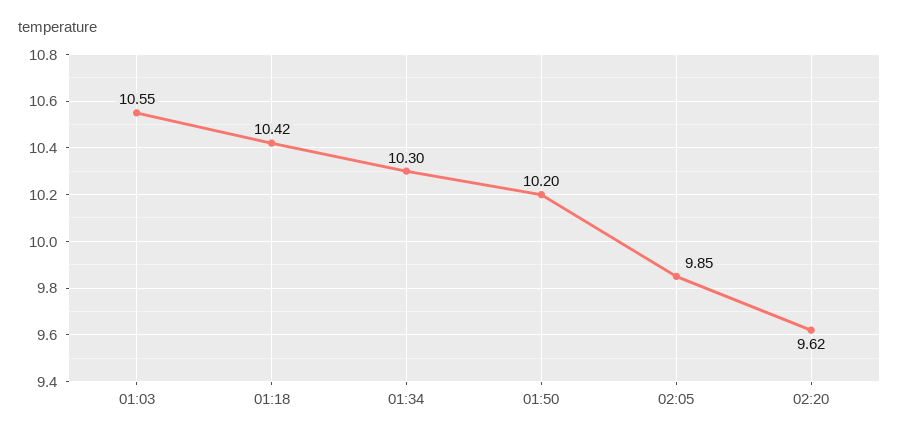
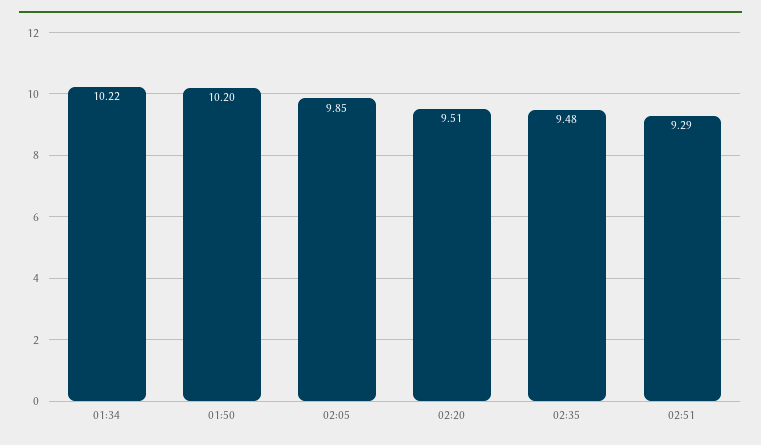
01:03: 10.55 -> none
01:18: 10.42 -> none
01:34: 10.3 -> 10.22
02:20: 9.62 -> 9.51
02:35: none -> 9.48
02:51: none -> 9.29

